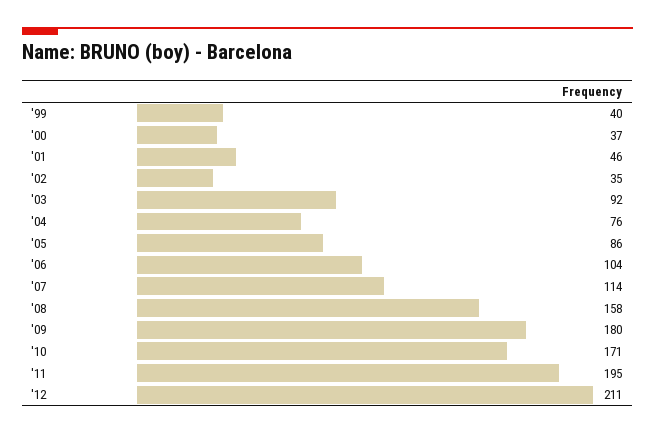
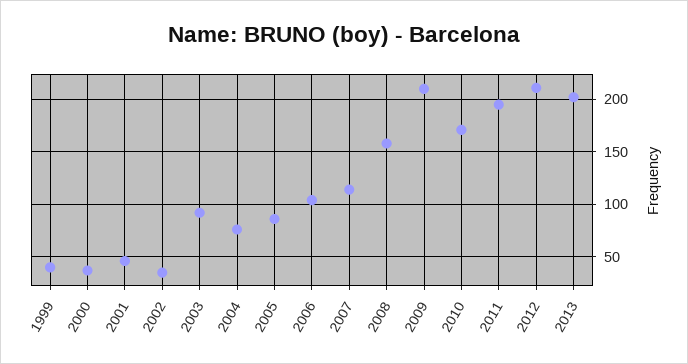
'09: 180 -> 210
2013: none -> 200

